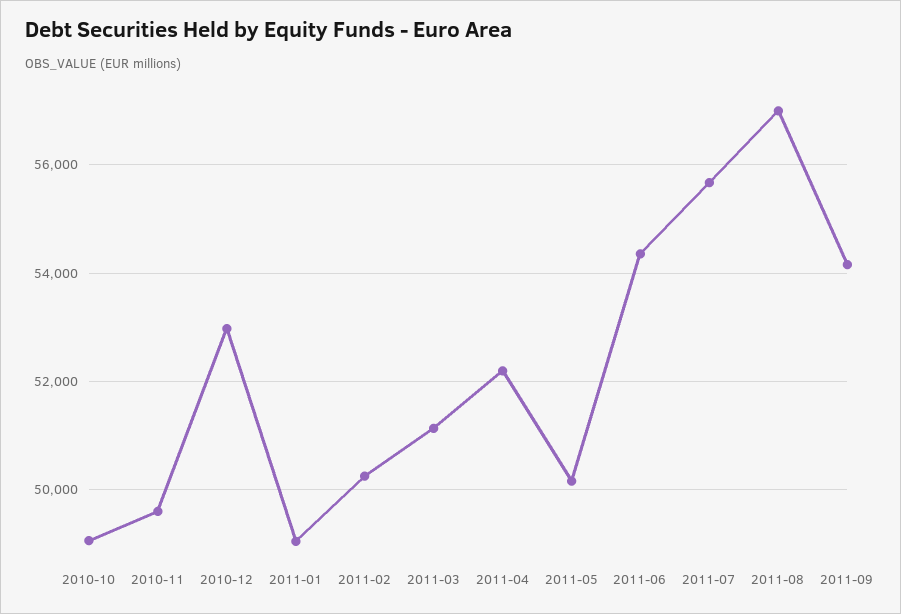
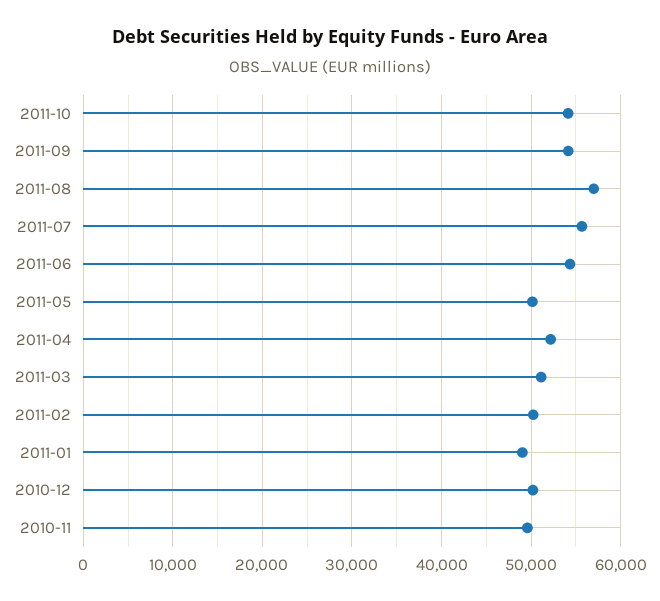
2010-10: 49000 -> none
2010-12: 53000 -> 50000
2011-10: none -> 54000

